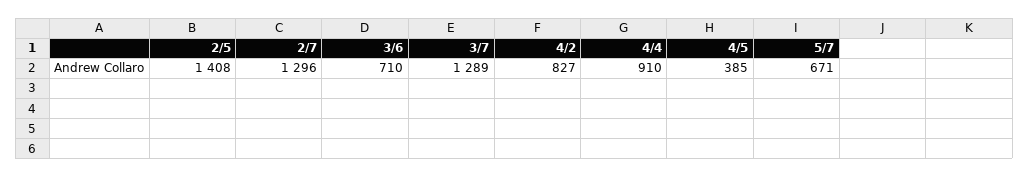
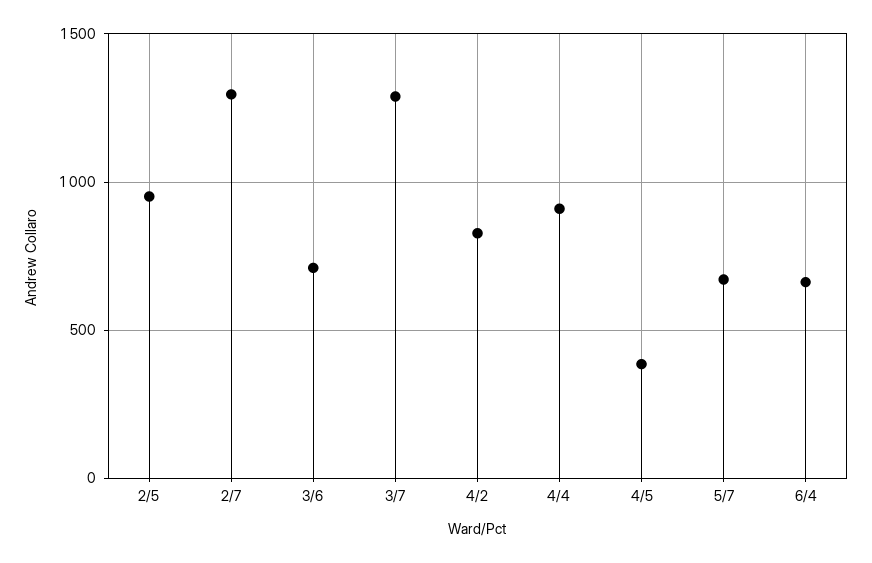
2/5: 1408 -> 950
6/4: none -> 650

